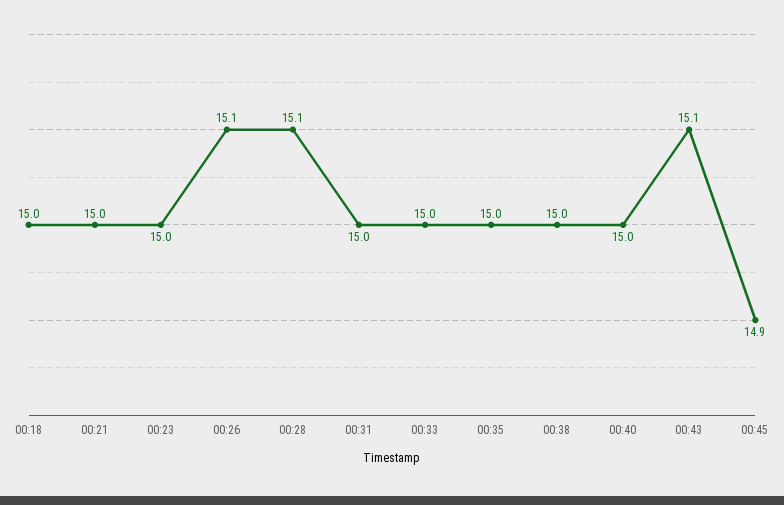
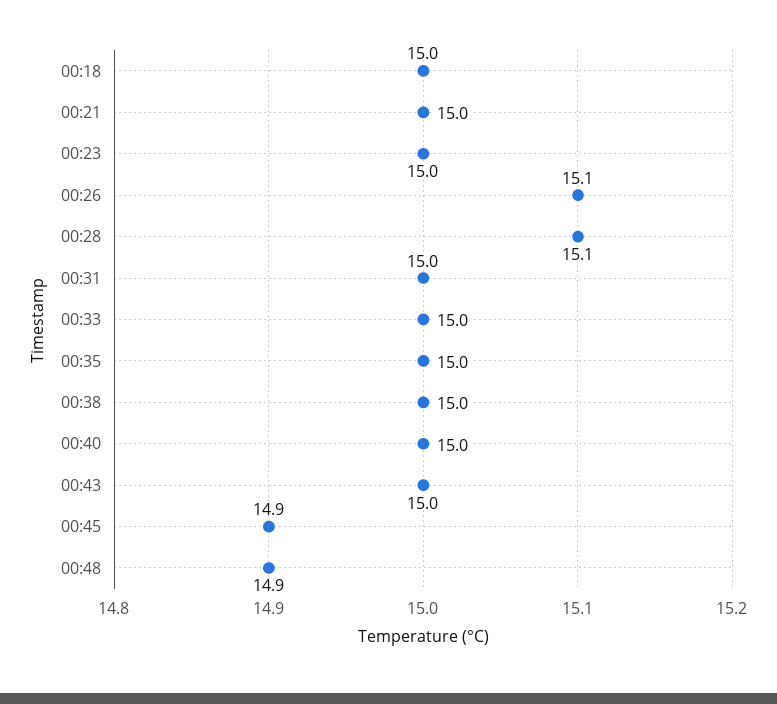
00:43: 15.1 -> 15
00:48: none -> 14.9

